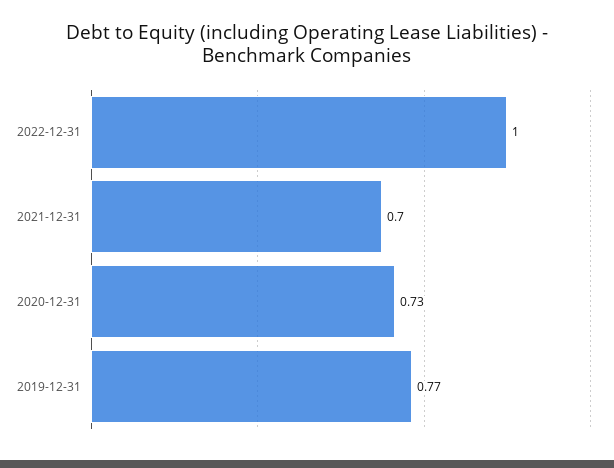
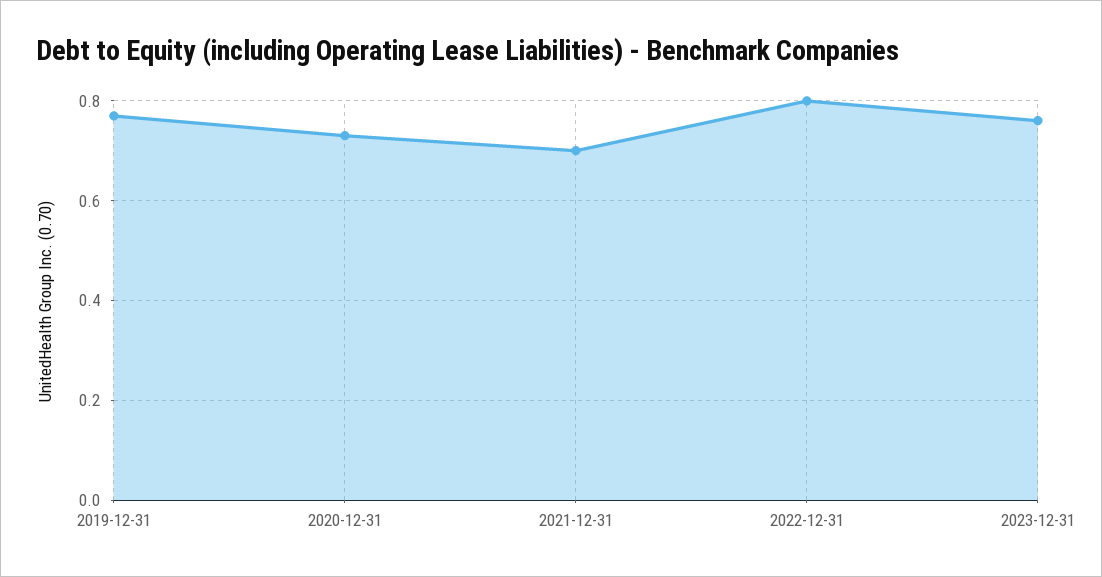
2022-12-31: 1 -> 0.8
2023-12-31: none -> 0.75

